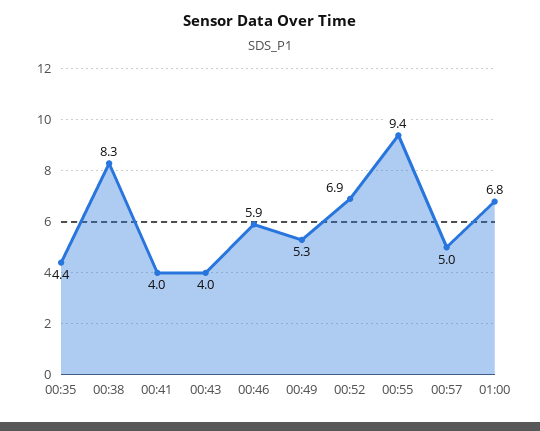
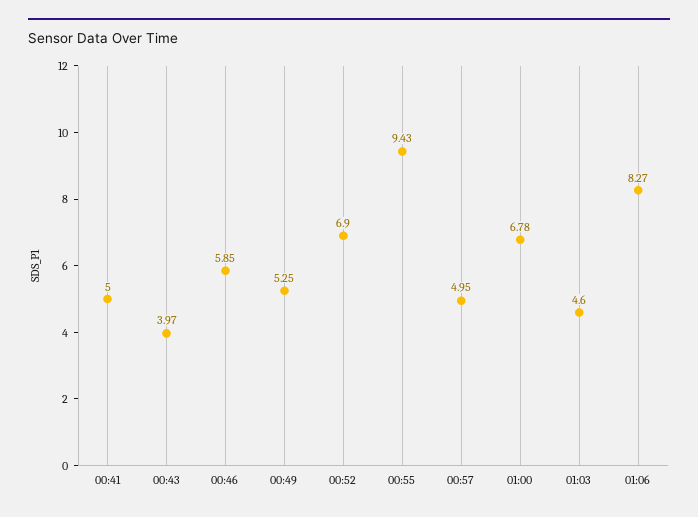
00:35: 4.4 -> none
00:38: 8.3 -> none
00:41: 4 -> 5
01:03: none -> 4.6
01:06: none -> 8.27

